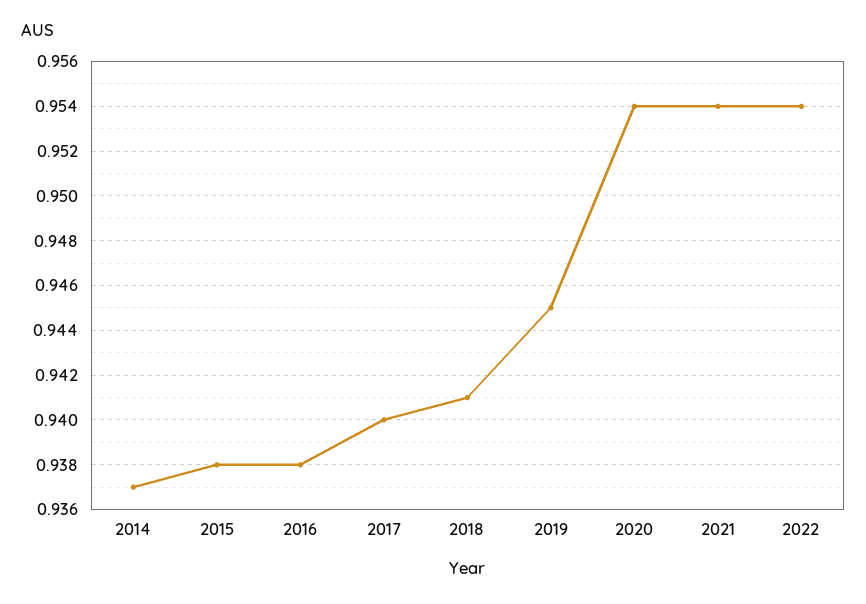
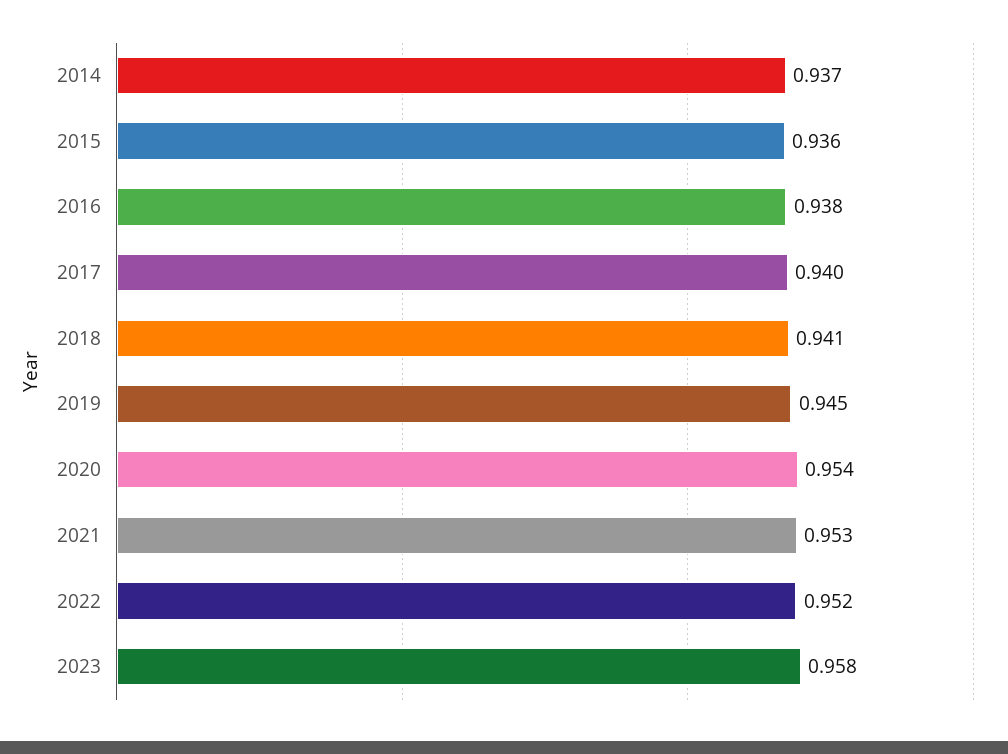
2015: 0.938 -> 0.936
2021: 0.954 -> 0.953
2022: 0.954 -> 0.952
2023: none -> 0.958

